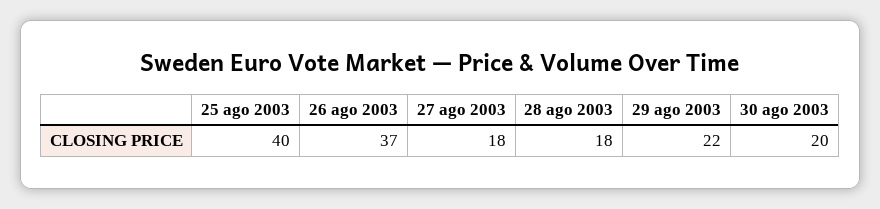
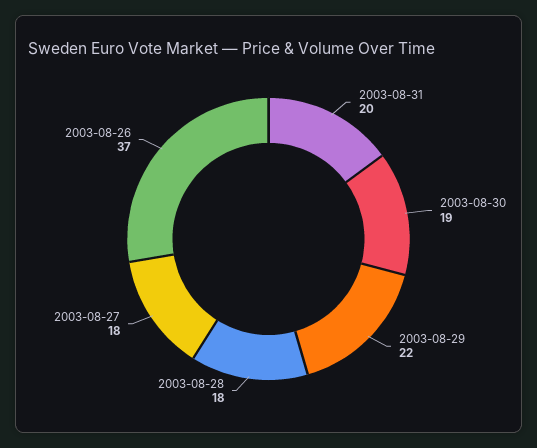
25 ago 2003: 40 -> none
30 ago 2003: 20 -> 19
2003-08-31: none -> 20

